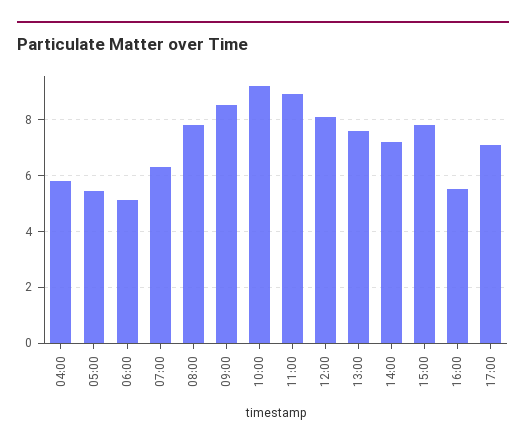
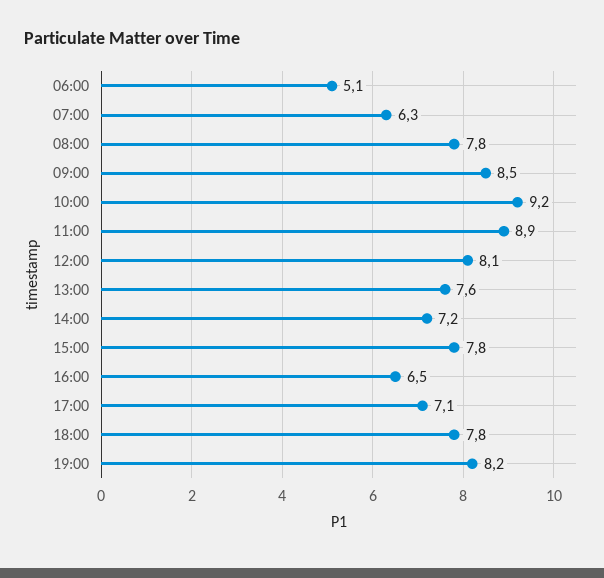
04:00: 5.75 -> none
05:00: 5.5 -> none
16:00: 5.5 -> 6.5
18:00: none -> 7.8
19:00: none -> 8.2

